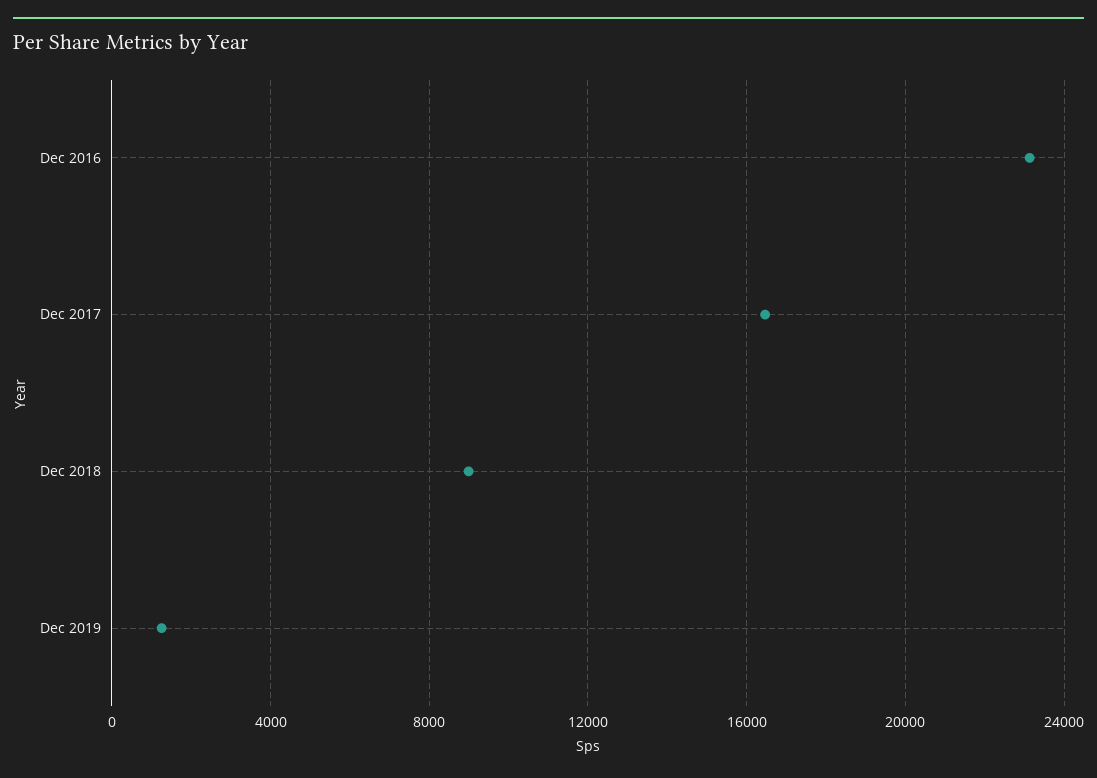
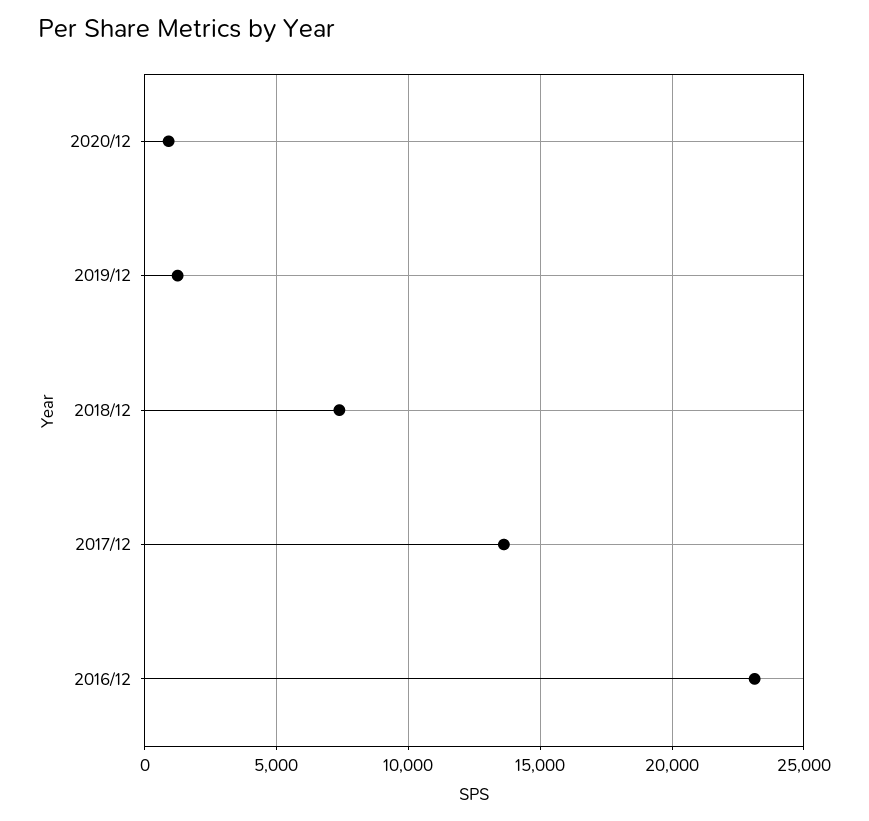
Dec 2017: 16500 -> 13500
Dec 2018: 9000 -> 7500
2020/12: none -> 1000

